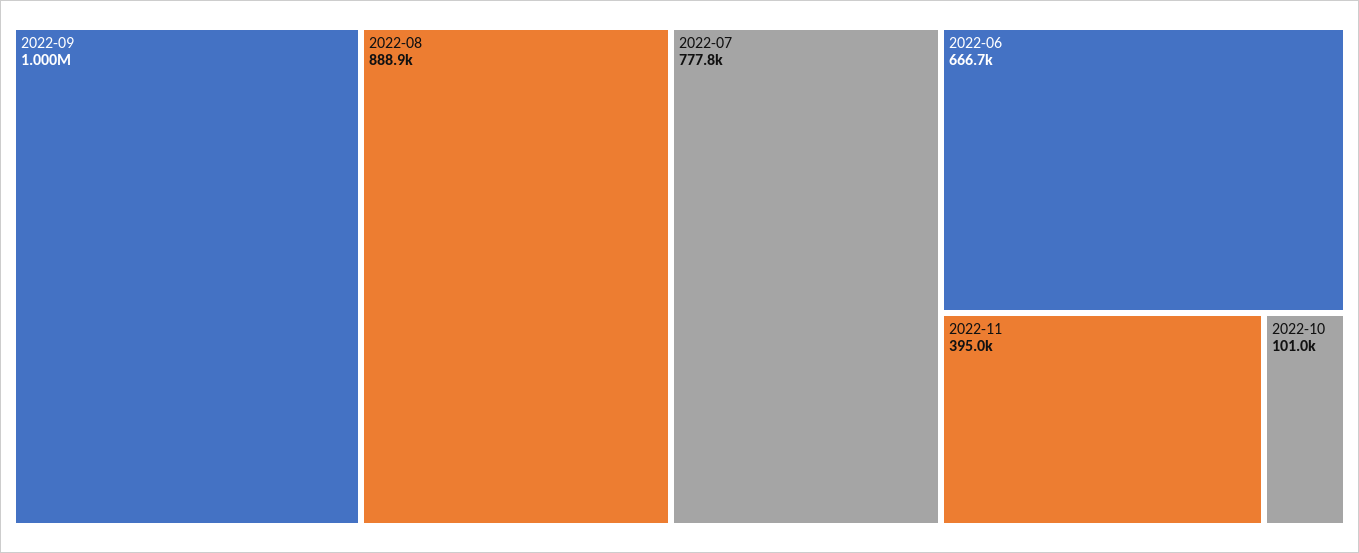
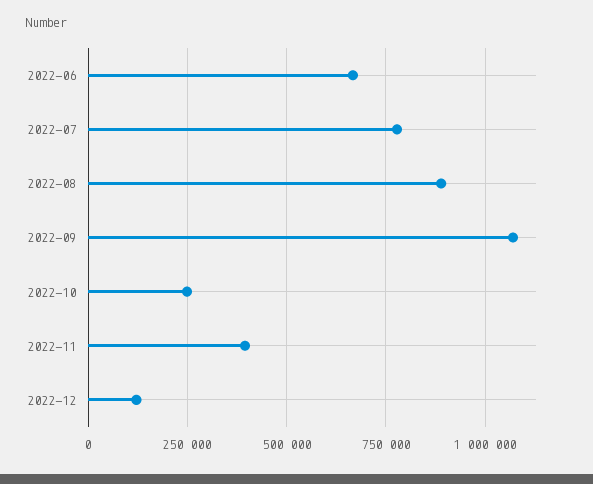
2022-09: 1000000 -> 1075000
2022-10: 101000 -> 250000
2022-12: none -> 125000

